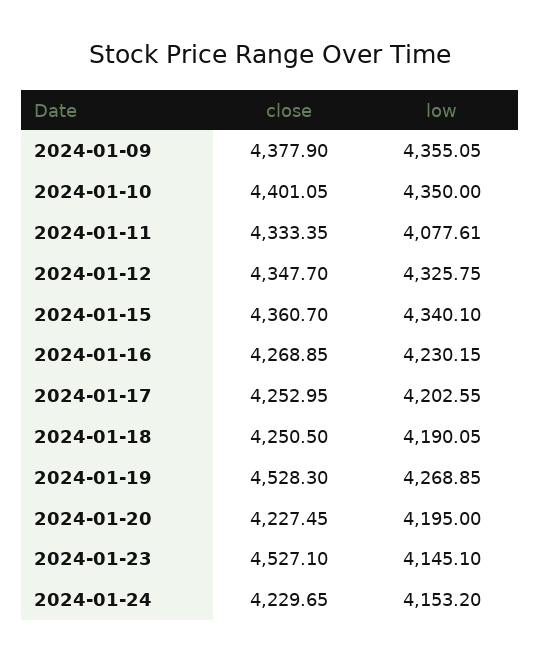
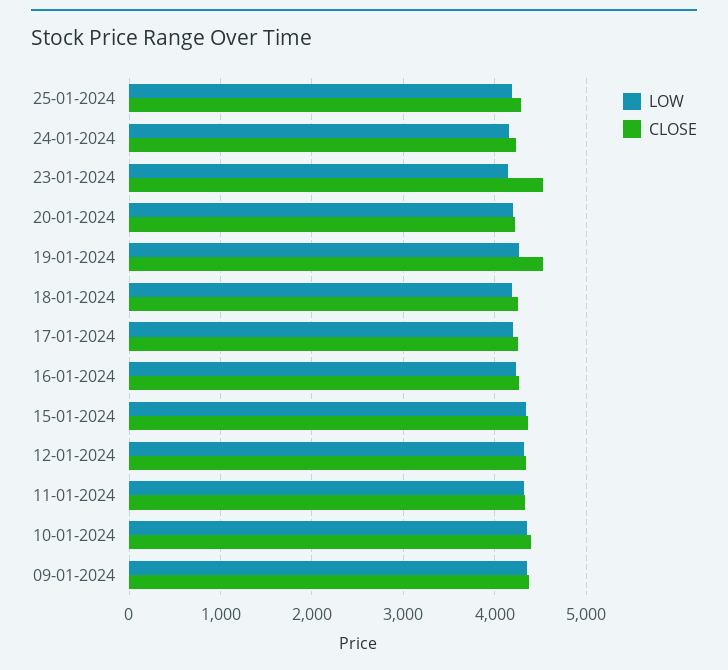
low, 2024-01-11: 4077.61 -> 4300
low, 25-01-2024: none -> 4200
close, 25-01-2024: none -> 4300

